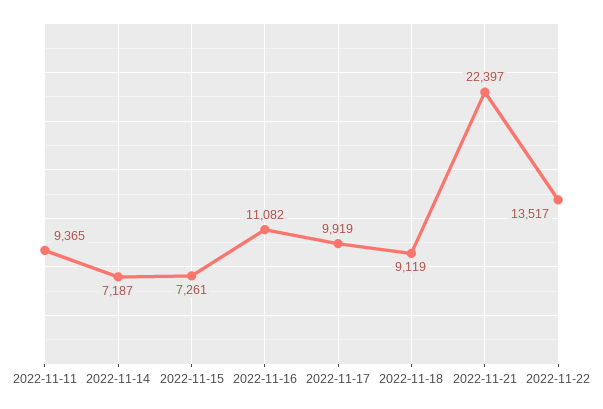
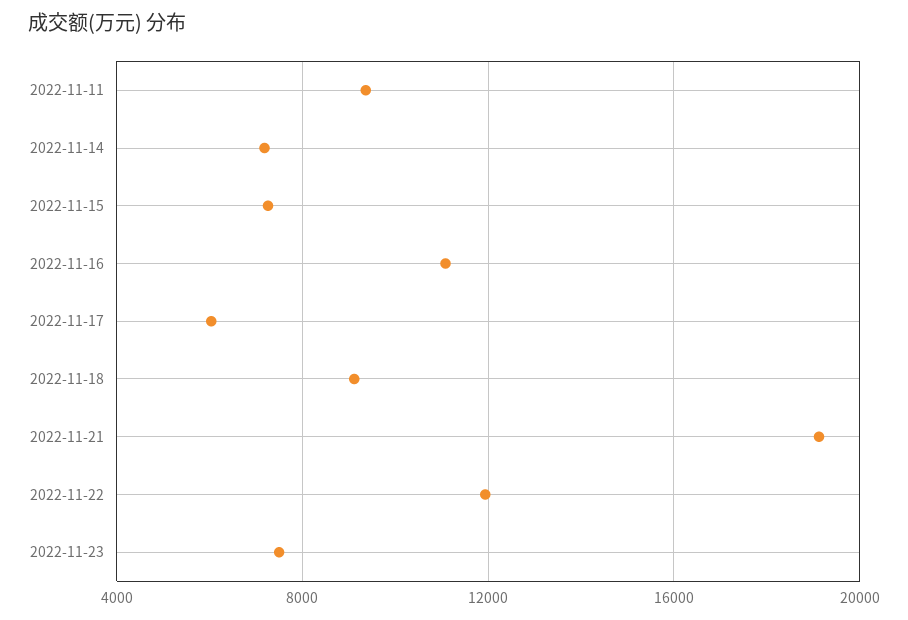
2022-11-17: 9919 -> 6000
2022-11-21: 22397 -> 19000
2022-11-22: 13517 -> 12000
2022-11-23: none -> 7500

